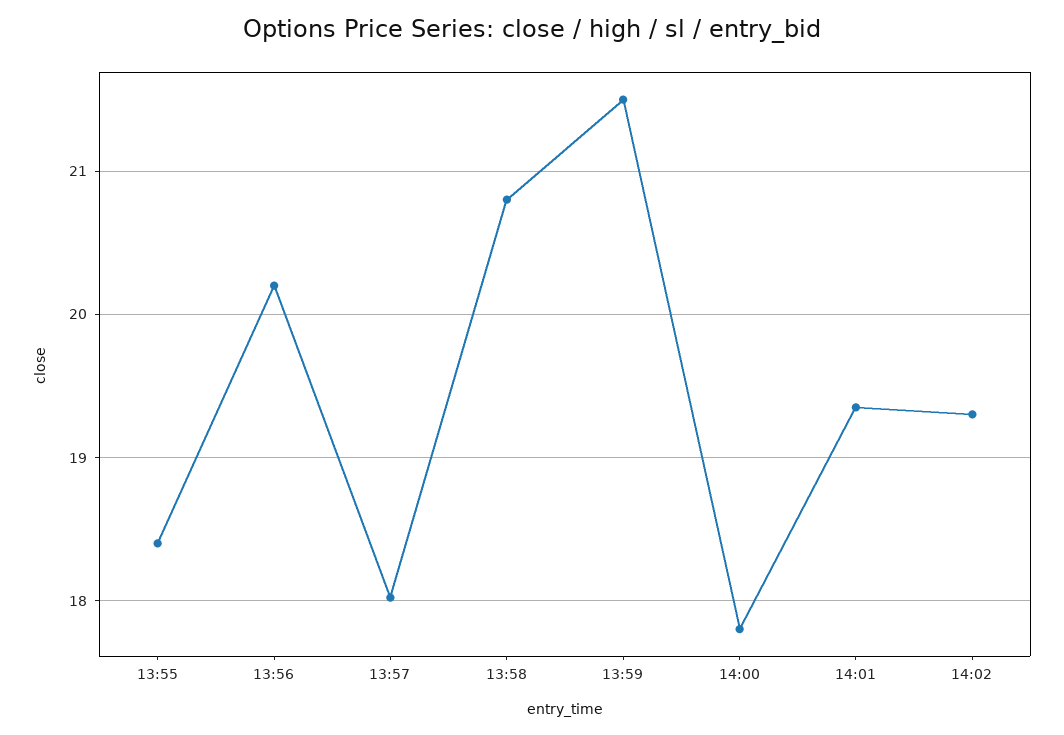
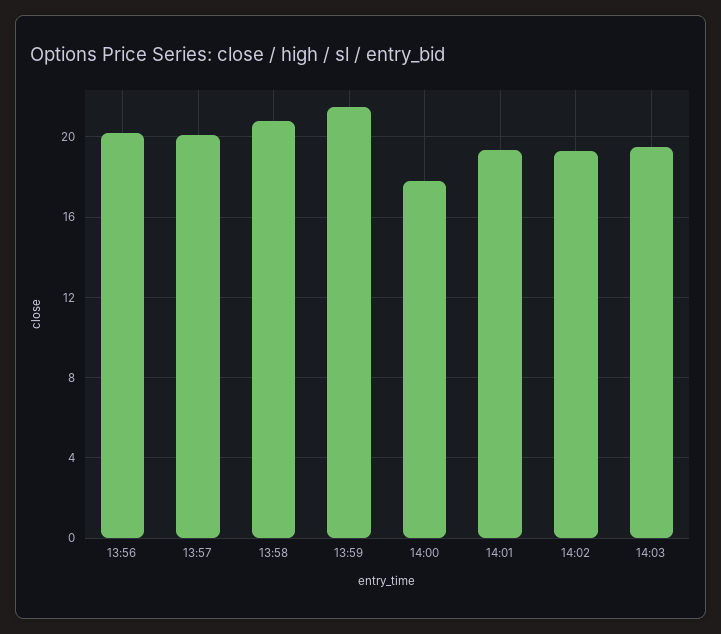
13:55: 18.4 -> none
13:57: 18 -> 20
14:03: none -> 19.5

